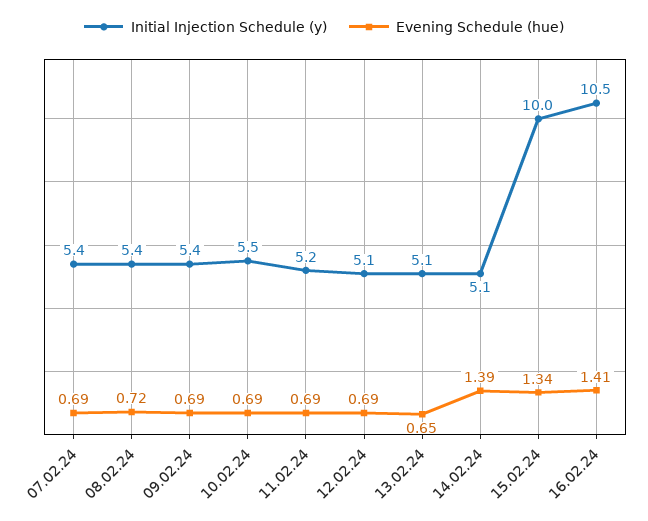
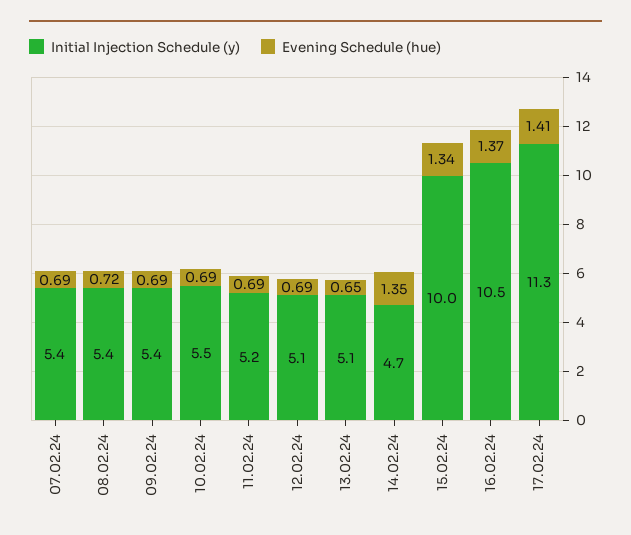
Initial Injection Schedule (y), 14.02.24: 5.1 -> 4.7
Evening Schedule (hue), 14.02.24: 1.39 -> 1.35
Evening Schedule (hue), 16.02.24: 1.41 -> 1.37
Initial Injection Schedule (y), 17.02.24: none -> 11.3
Evening Schedule (hue), 17.02.24: none -> 1.41

